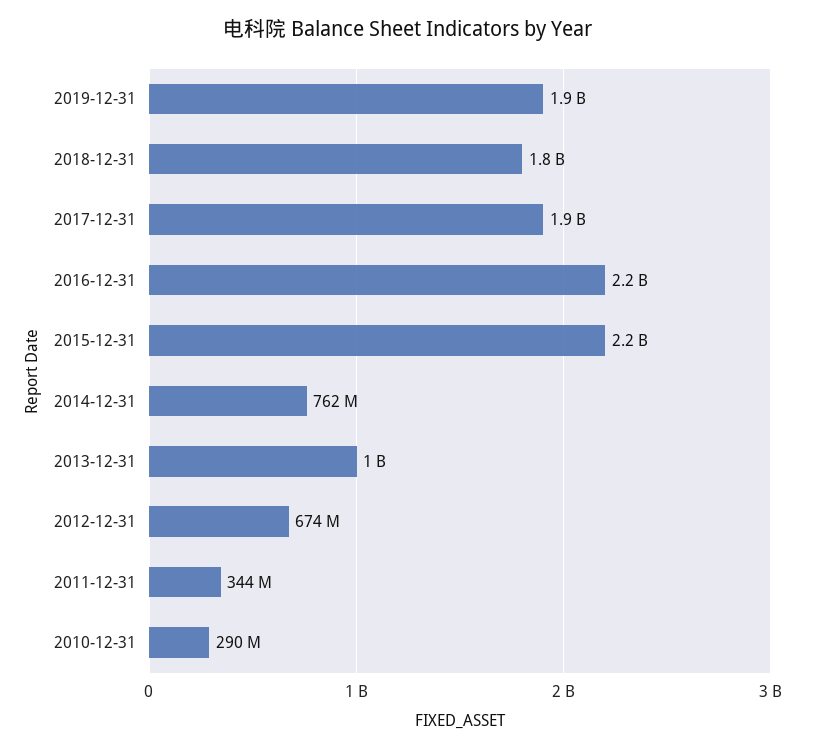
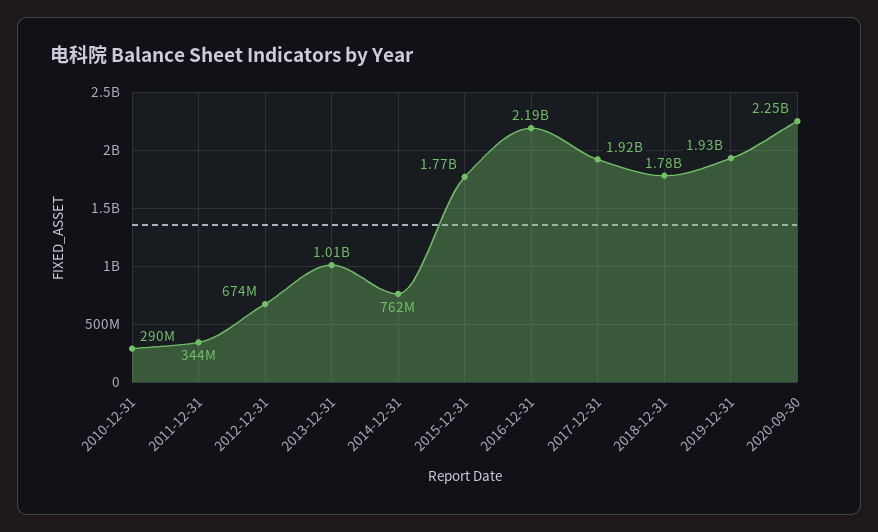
2015-12-31: 2200000000 -> 1770000000
2020-09-30: none -> 2250000000

